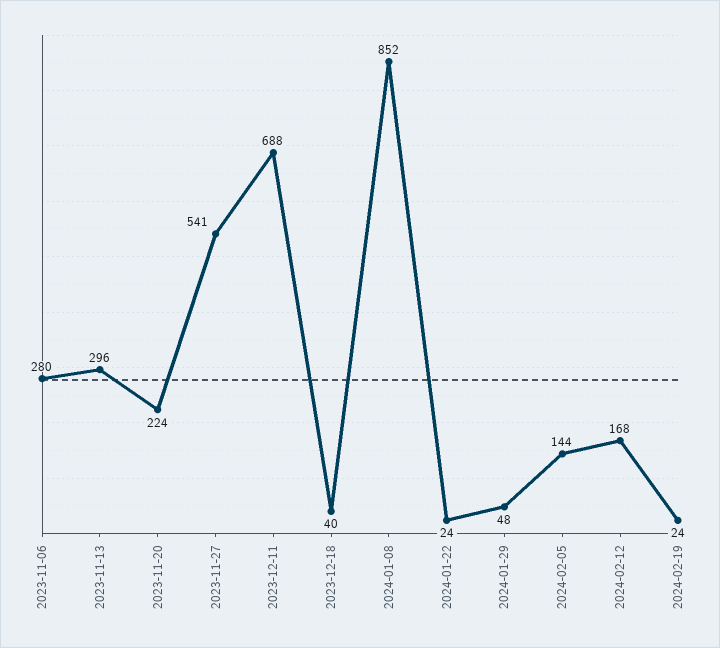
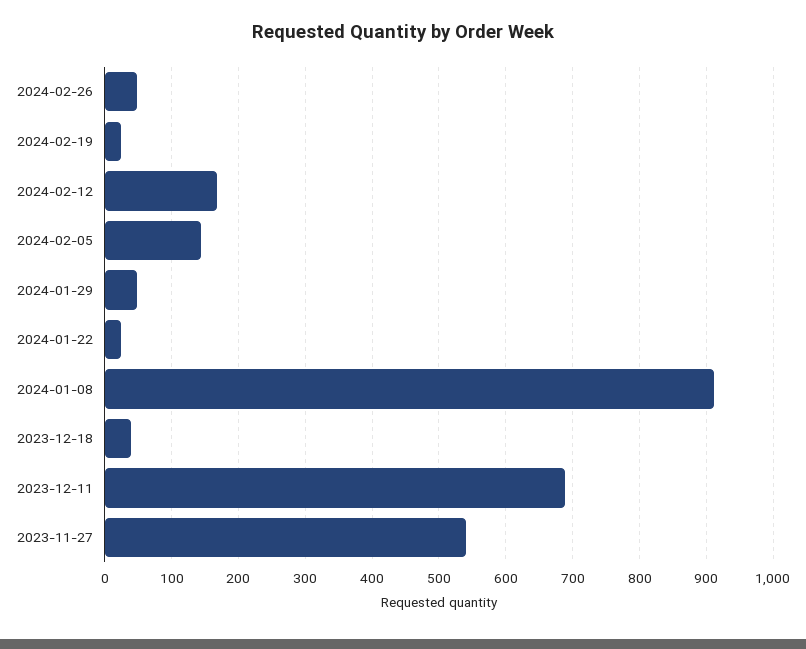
2023-11-06: 280 -> none
2023-11-13: 296 -> none
2023-11-20: 224 -> none
2024-01-08: 852 -> 910
2024-02-26: none -> 50

